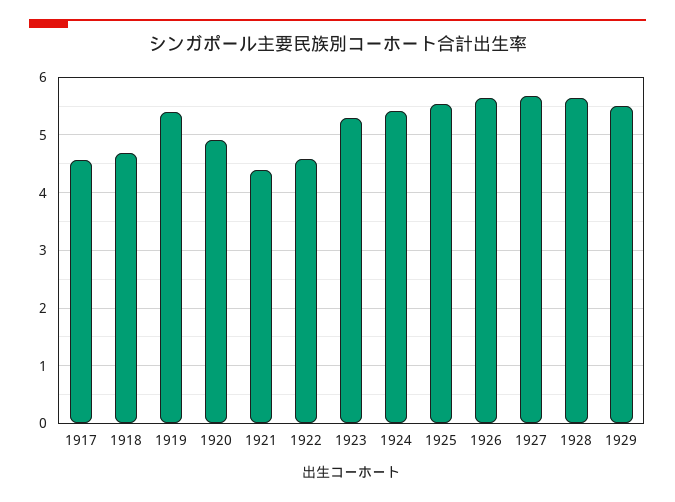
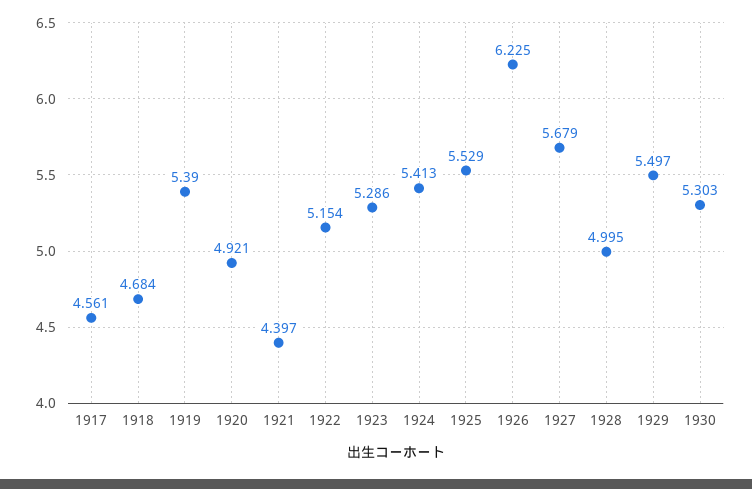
1922: 4.6 -> 5.154
1926: 5.6 -> 6.225
1928: 5.6 -> 4.995
1930: none -> 5.303

